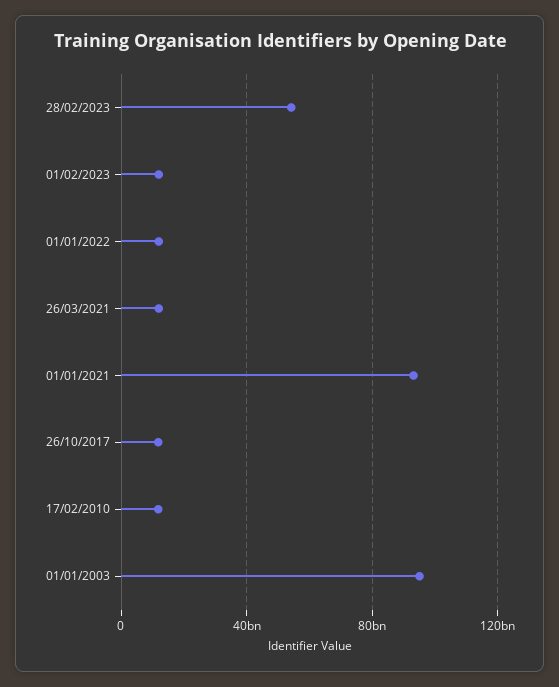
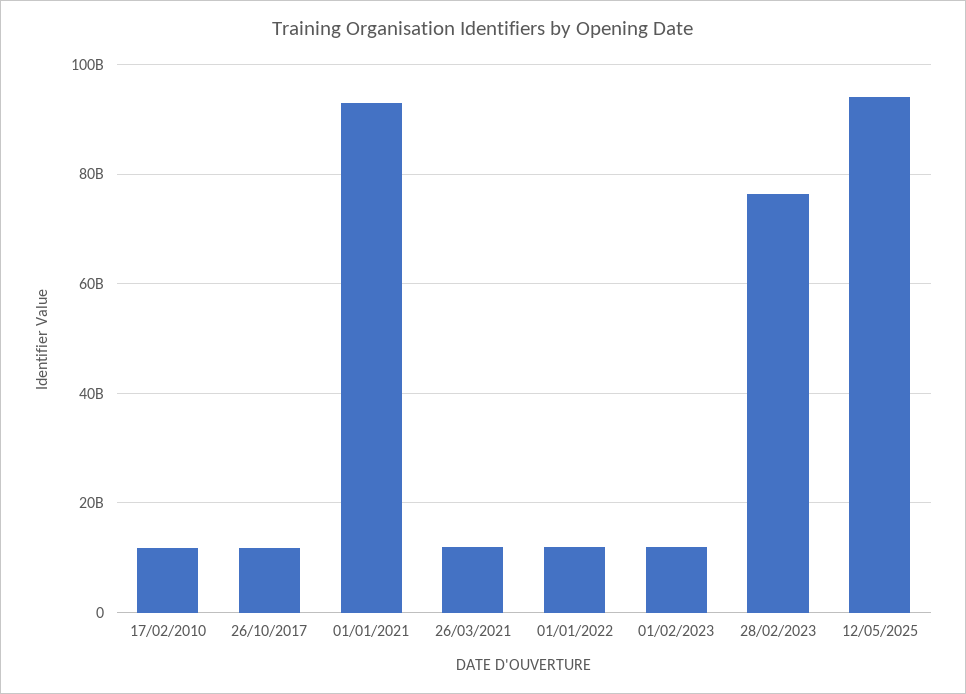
28/02/2023: 55000000000 -> 76000000000
01/01/2003: 95000000000 -> none
12/05/2025: none -> 94000000000

